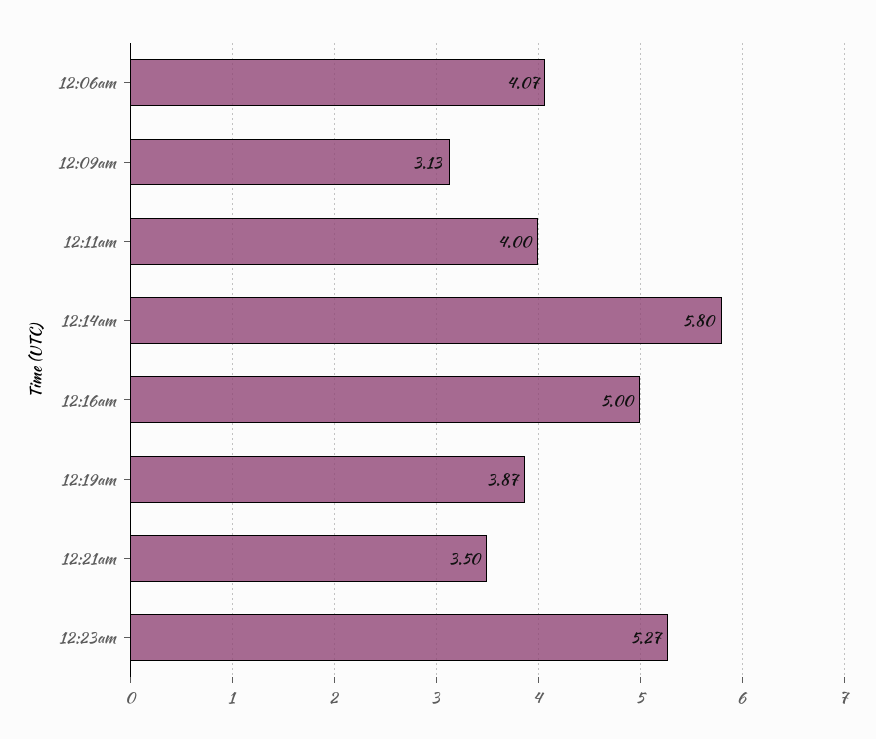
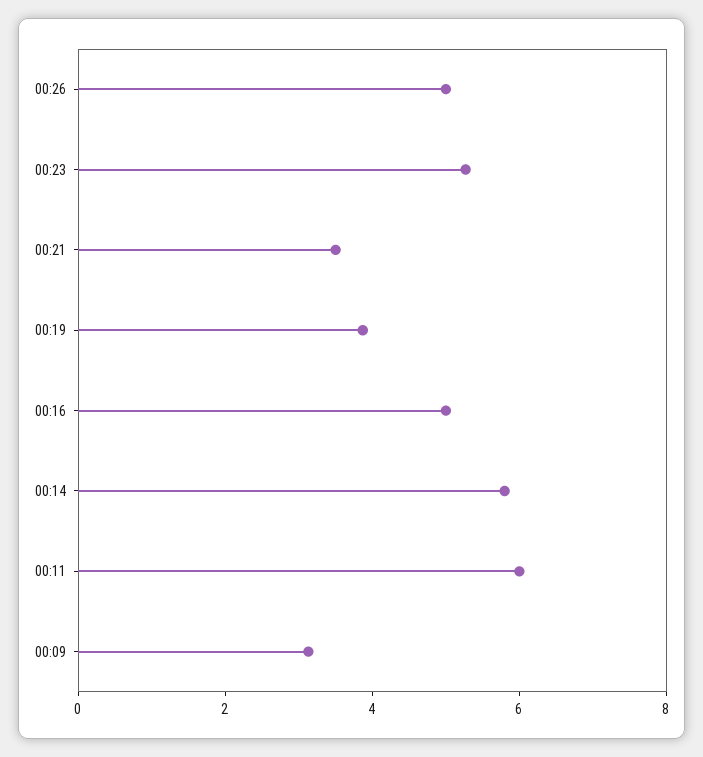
12:06am: 4.07 -> none
12:11am: 4 -> 6
00:26: none -> 5

